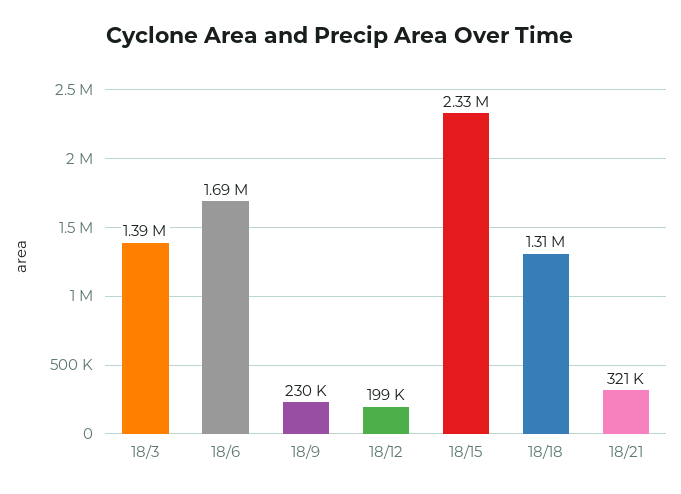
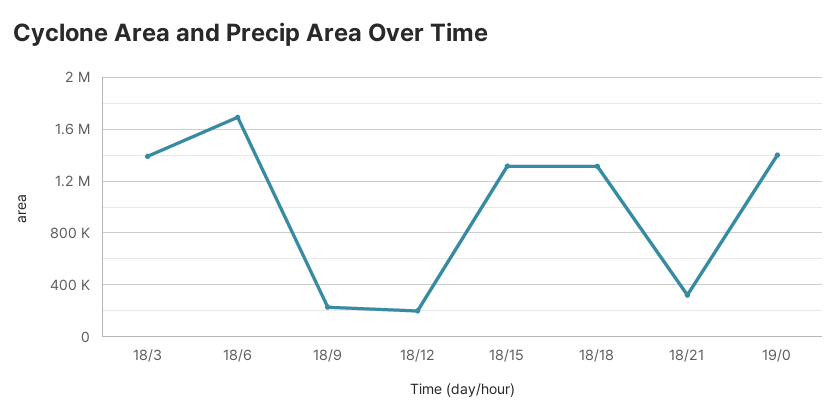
18/15: 2330000 -> 1300000
19/0: none -> 1400000

